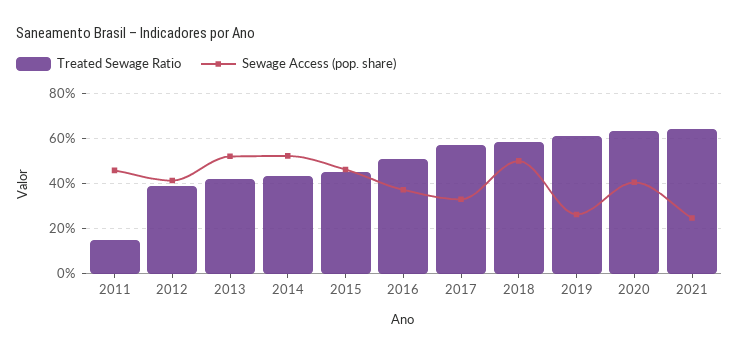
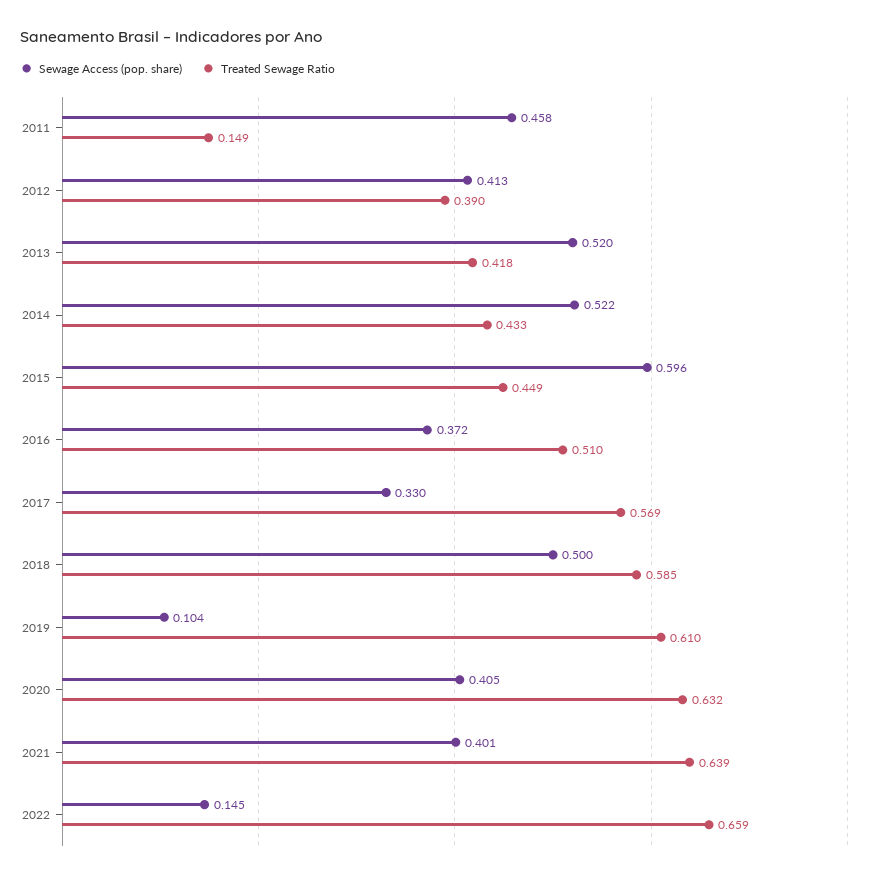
Sewage Access (pop. share), 2015: 0.45 -> 0.596
Sewage Access (pop. share), 2019: 0.25 -> 0.104
Sewage Access (pop. share), 2021: 0.25 -> 0.401
Sewage Access (pop. share), 2022: none -> 0.145
Treated Sewage Ratio, 2022: none -> 0.659

